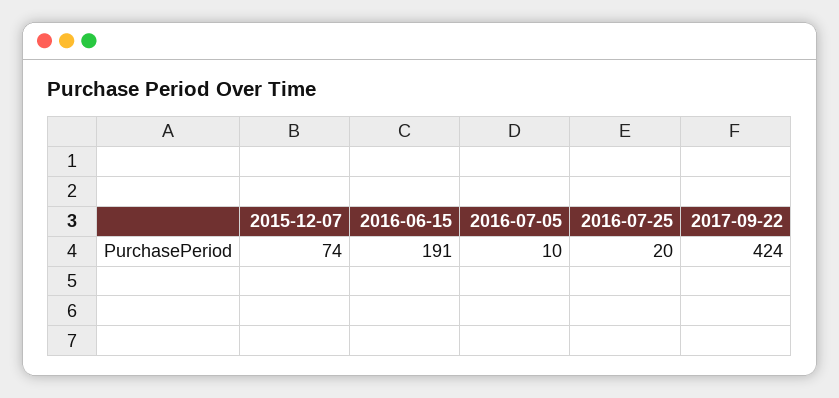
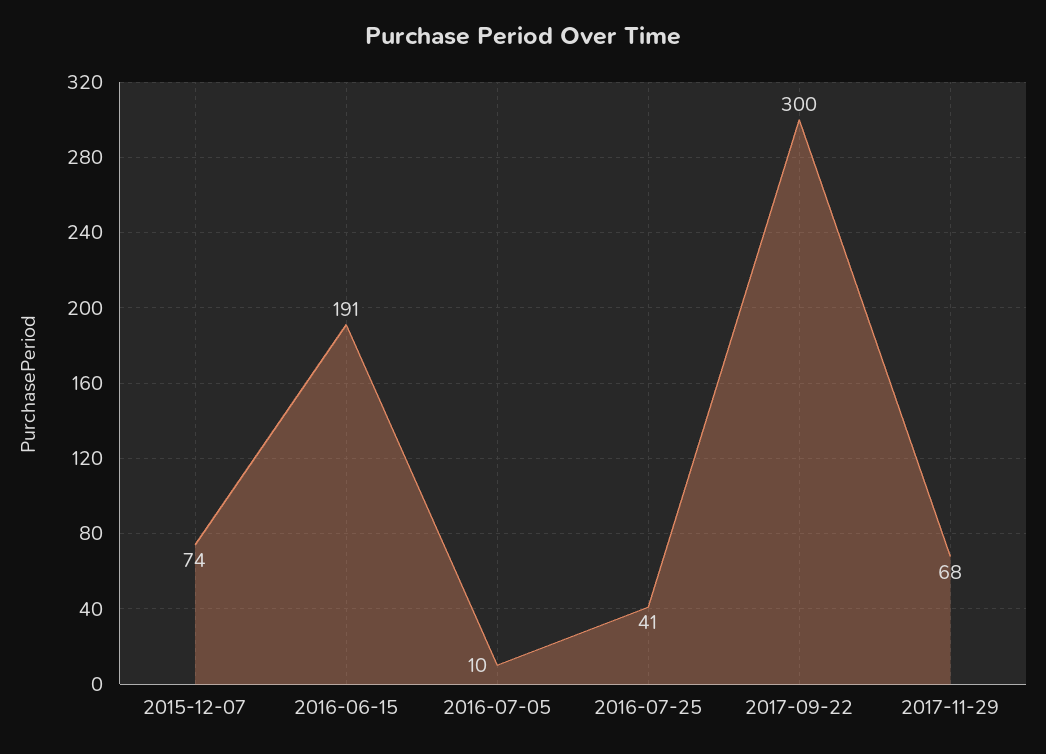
2016-07-25: 20 -> 41
2017-09-22: 424 -> 300
2017-11-29: none -> 68

